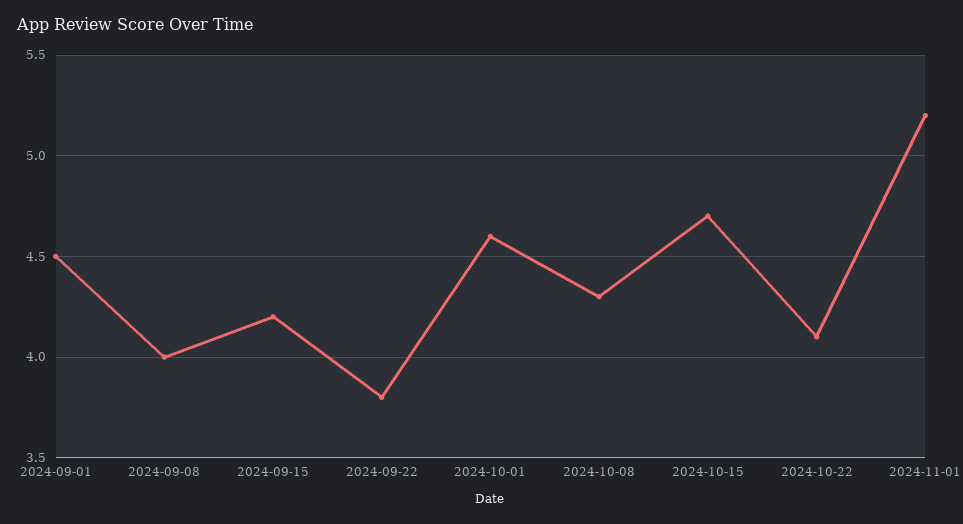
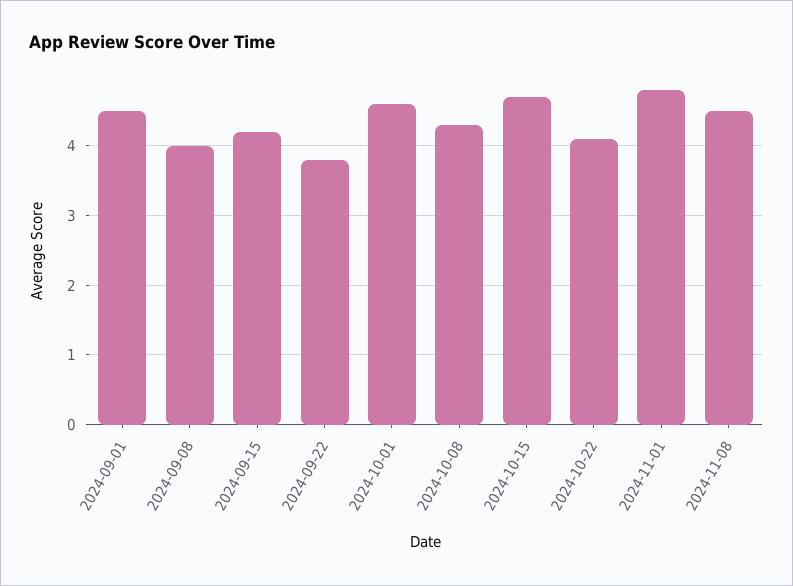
2024-11-01: 5.2 -> 4.8
2024-11-08: none -> 4.5

